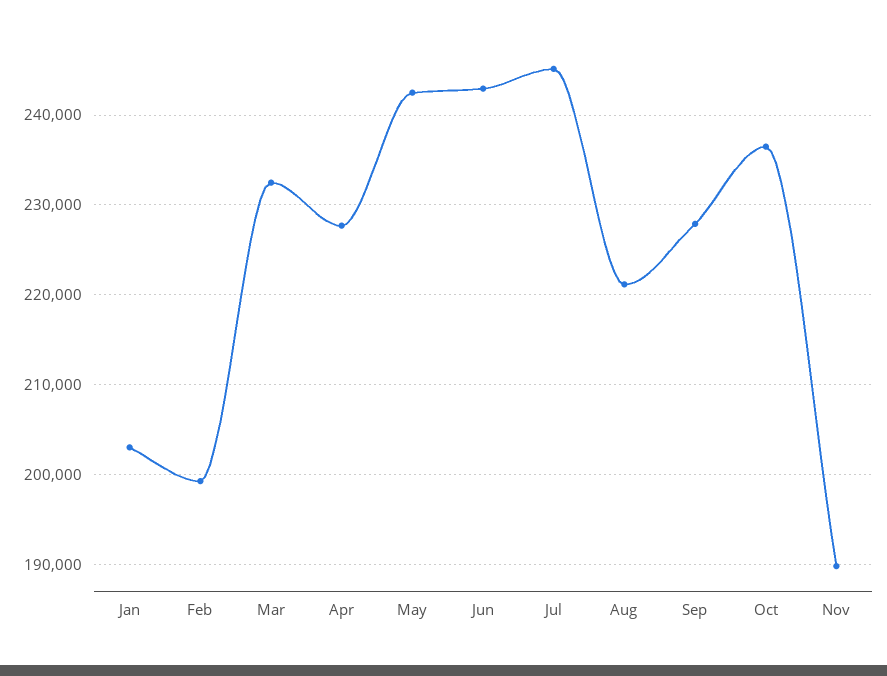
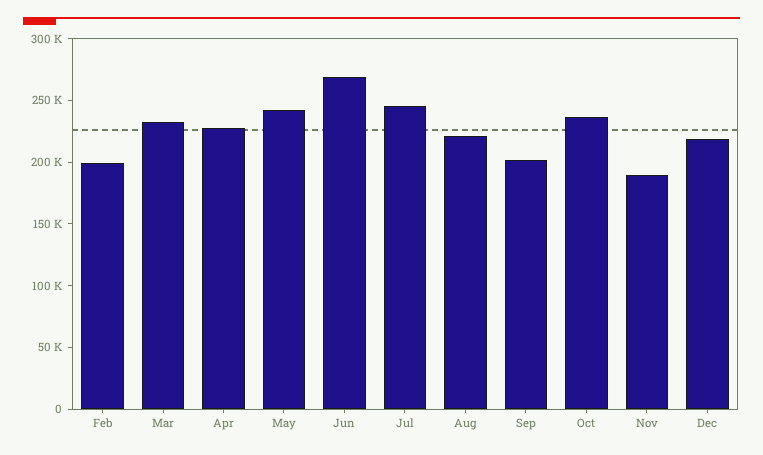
Jan: 203000 -> none
Jun: 243000 -> 270000
Sep: 228000 -> 200000
Dec: none -> 220000

